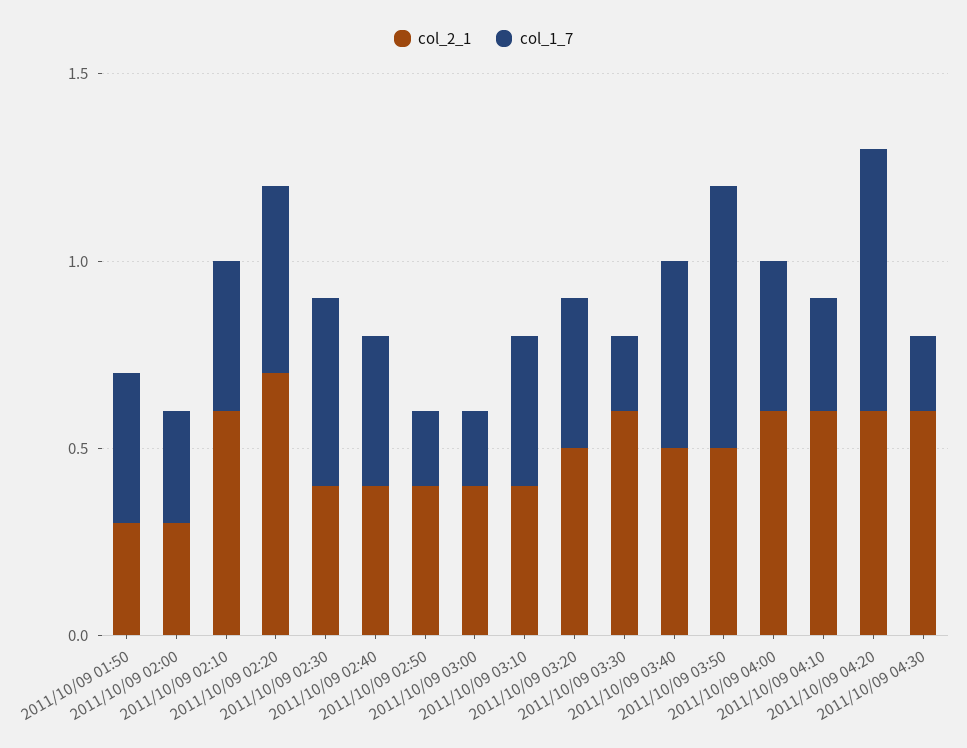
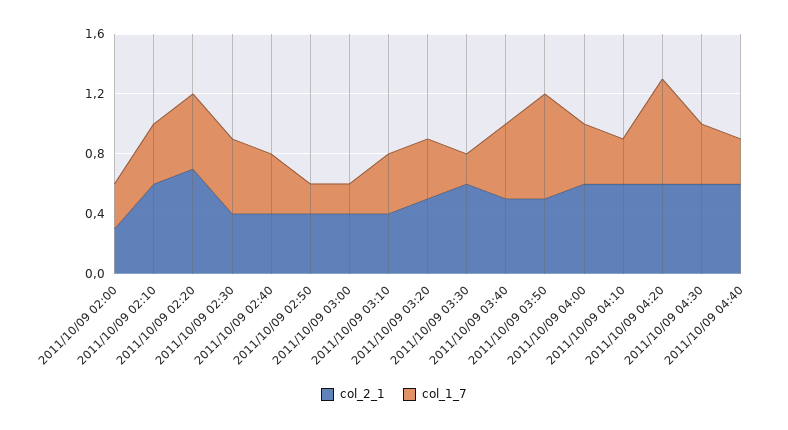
col_2_1, 2011/10/09 01:50: 0.3 -> none
col_1_7, 2011/10/09 01:50: 0.4 -> none
col_1_7, 2011/10/09 04:30: 0.2 -> 0.4
col_2_1, 2011/10/09 04:40: none -> 0.6
col_1_7, 2011/10/09 04:40: none -> 0.3

